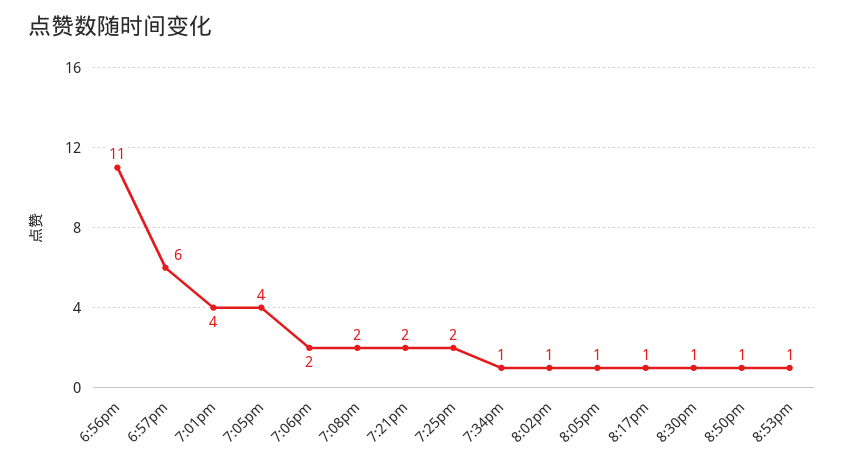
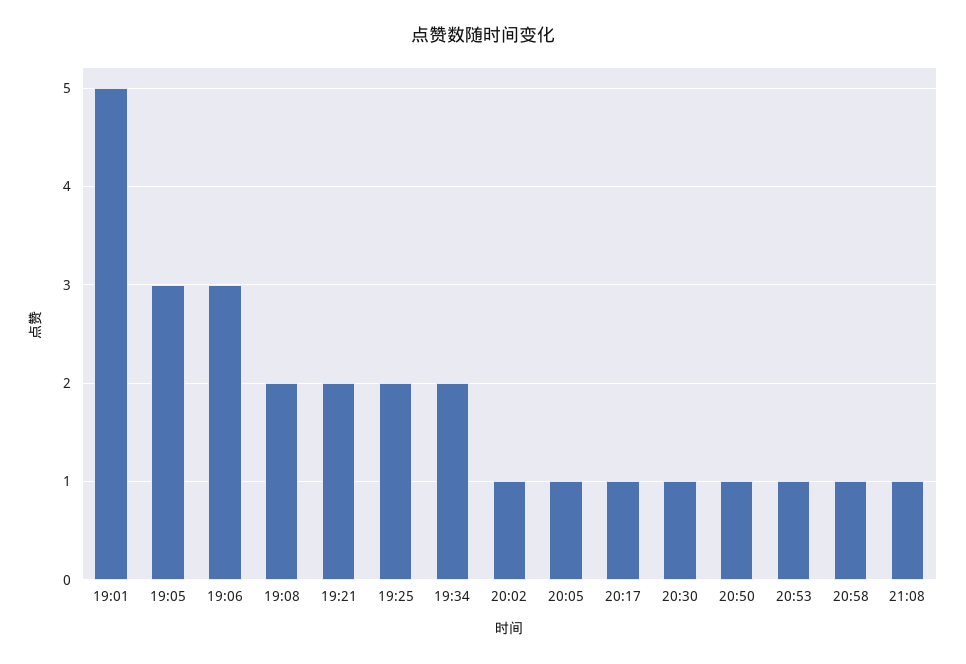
6:56pm: 11 -> none
6:57pm: 6 -> none
7:01pm: 4 -> 5
7:05pm: 4 -> 3
7:06pm: 2 -> 3
7:34pm: 1 -> 2
20:58: none -> 1
21:08: none -> 1

